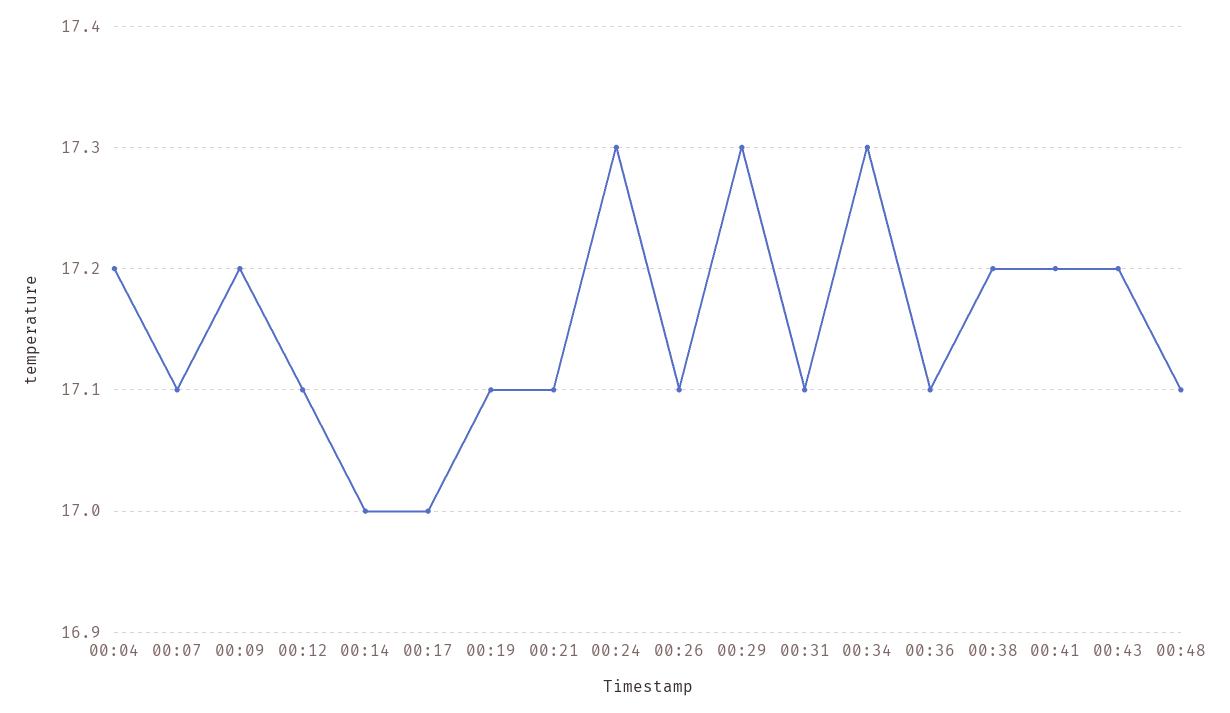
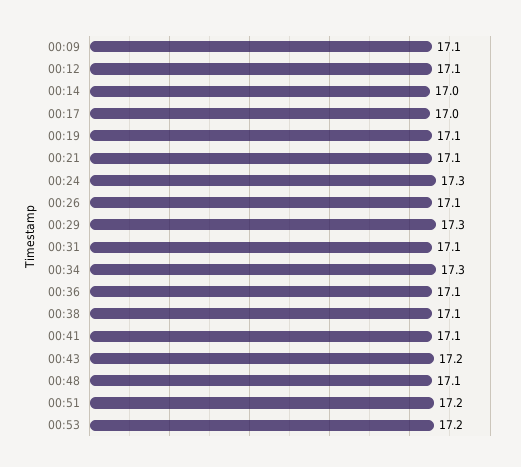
00:04: 17.2 -> none
00:07: 17.1 -> none
00:09: 17.2 -> 17.1
00:38: 17.2 -> 17.1
00:41: 17.2 -> 17.1
00:51: none -> 17.2
00:53: none -> 17.2

